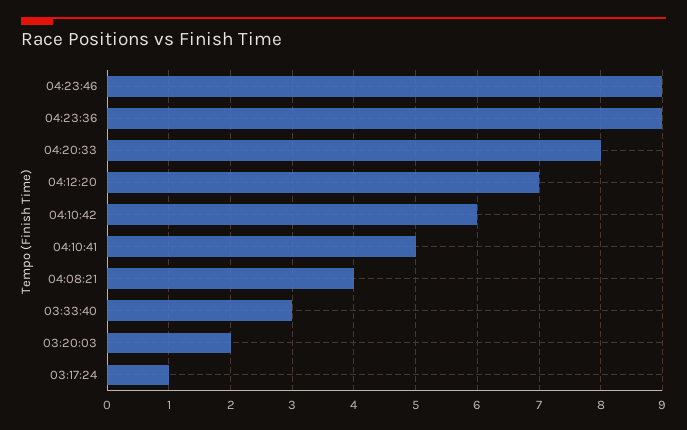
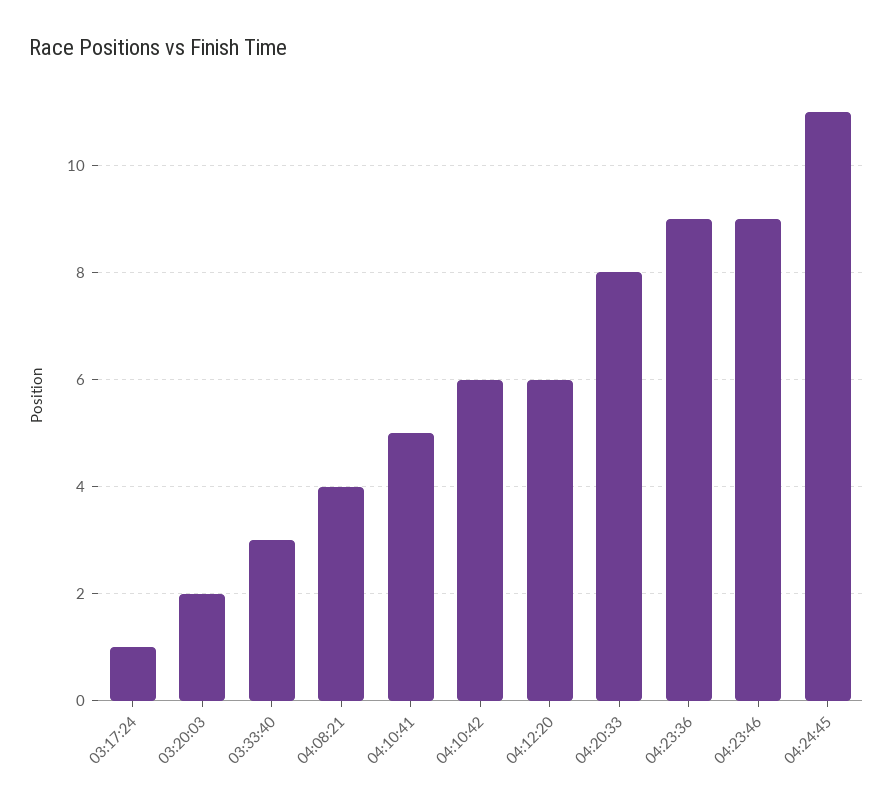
04:12:20: 7 -> 6
04:24:45: none -> 11

